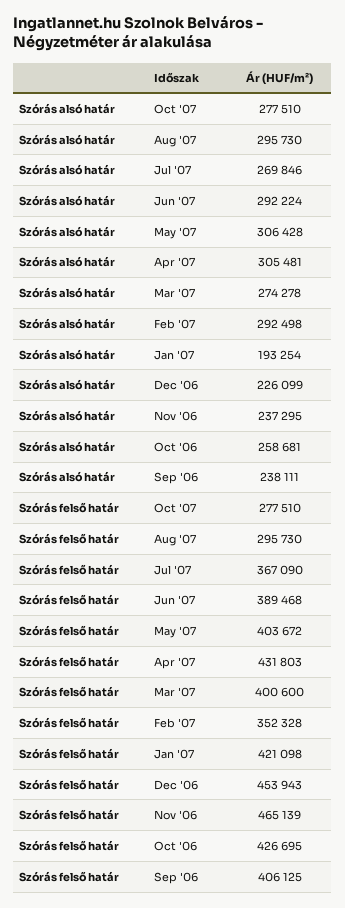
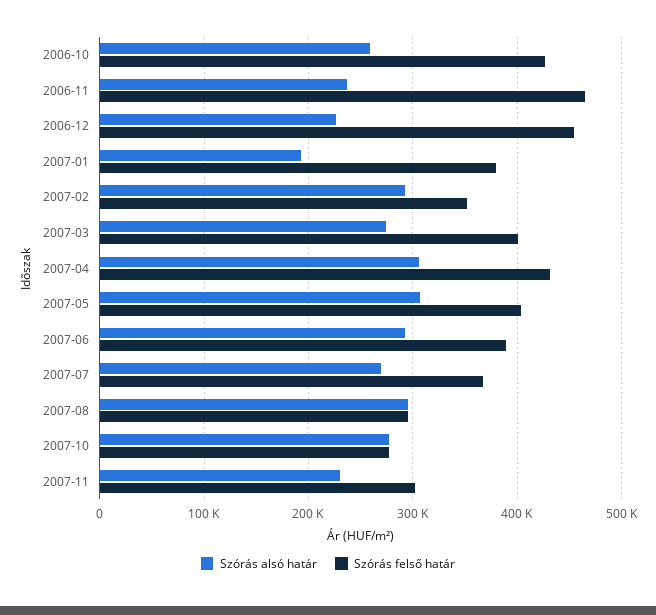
Szórás alsó határ, Sep '06: 238111 -> none
Szórás felső határ, Jan '07: 421098 -> 380000
Szórás felső határ, Sep '06: 406125 -> none
Szórás alsó határ, 2007-11: none -> 230000
Szórás felső határ, 2007-11: none -> 300000

